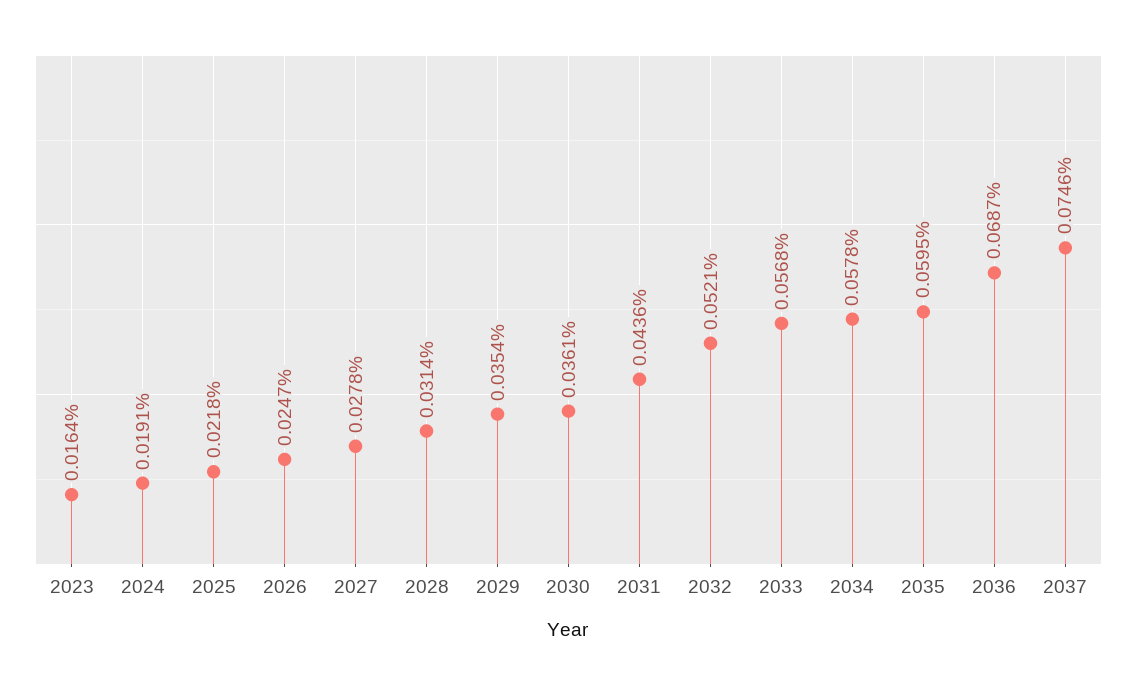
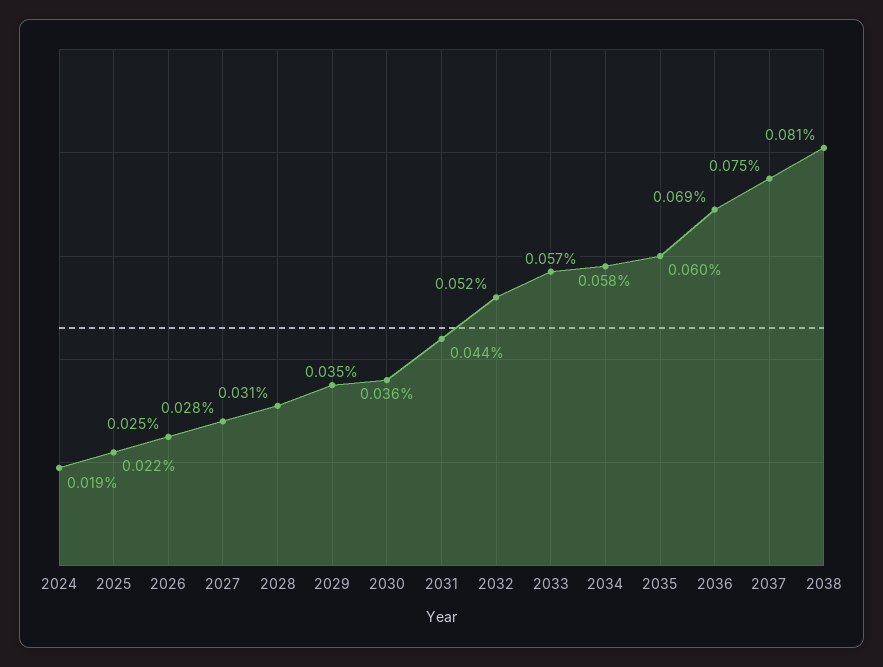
2023: 0.0164 -> none
2038: none -> 0.081

